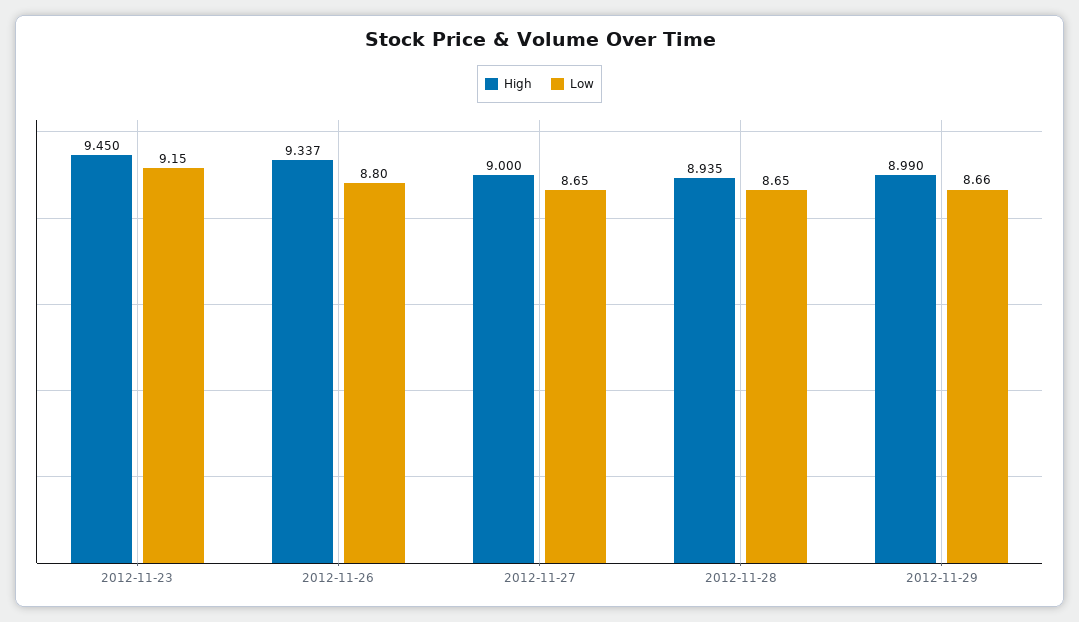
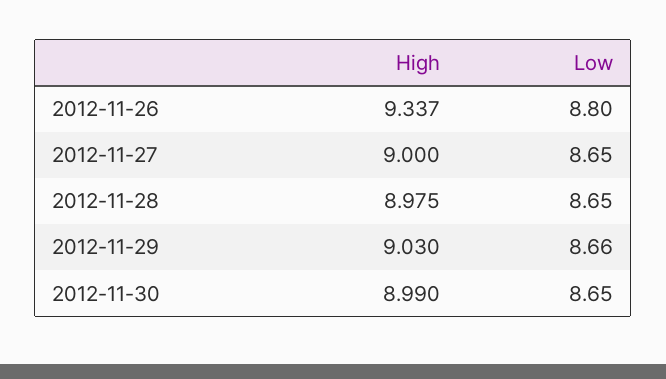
High, 2012-11-23: 9.45 -> none
Low, 2012-11-23: 9.15 -> none
High, 2012-11-28: 8.935 -> 8.975
High, 2012-11-29: 8.99 -> 9.03
High, 2012-11-30: none -> 8.99
Low, 2012-11-30: none -> 8.65

